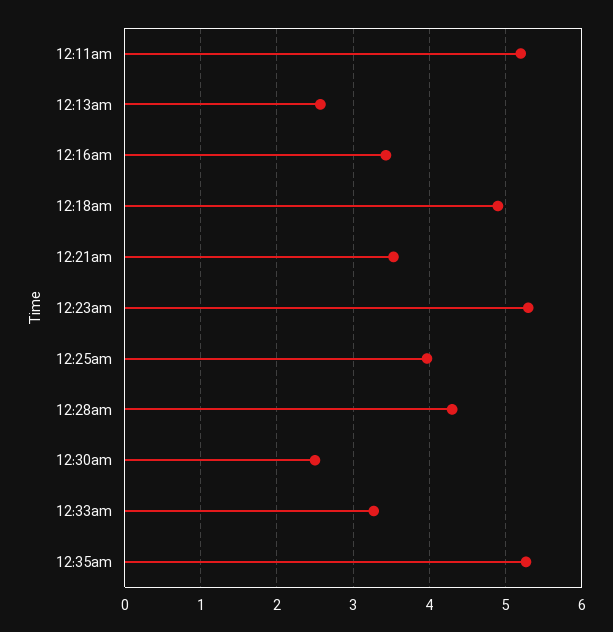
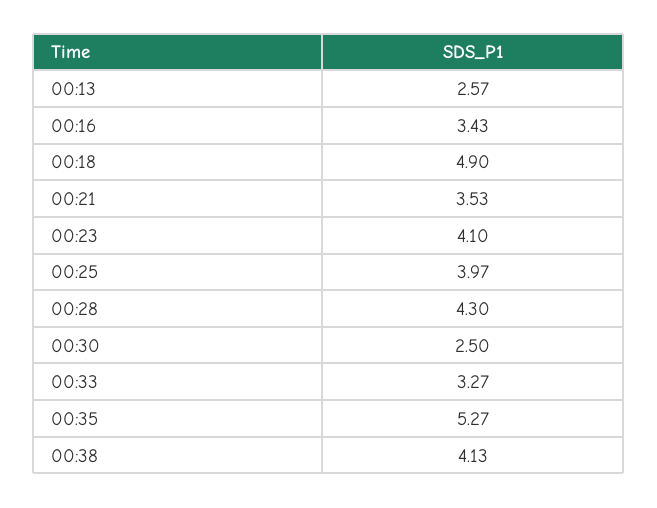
12:11am: 5.2 -> none
12:23am: 5.3 -> 4.1
00:38: none -> 4.13

